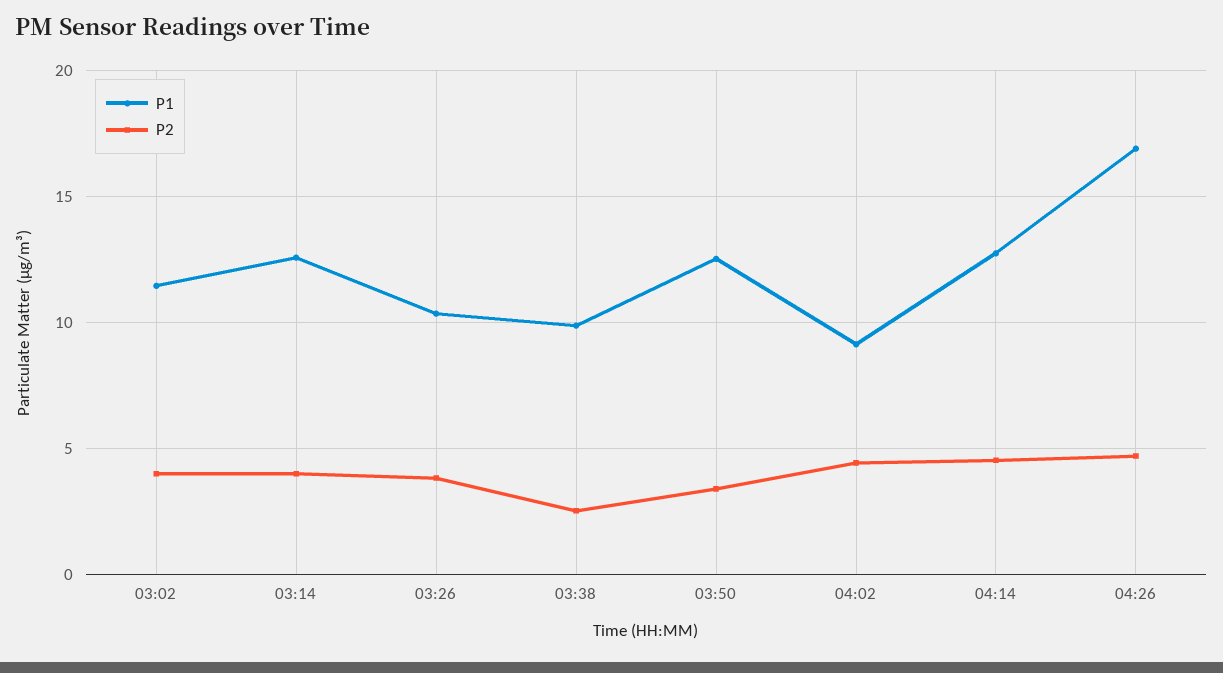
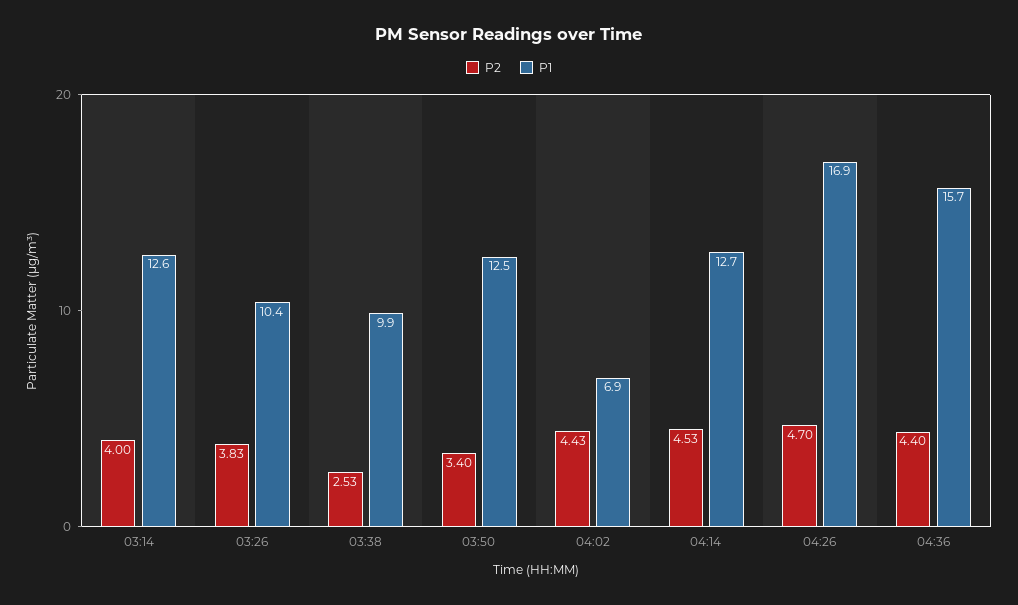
P1, 03:02: 11.5 -> none
P2, 03:02: 4 -> none
P1, 04:02: 9 -> 6.9
P2, 04:36: none -> 4.4
P1, 04:36: none -> 15.7

